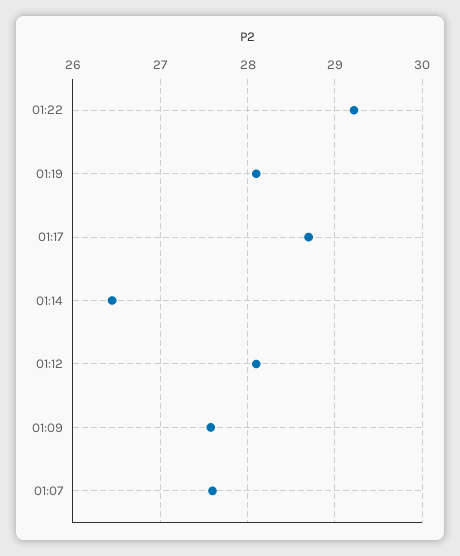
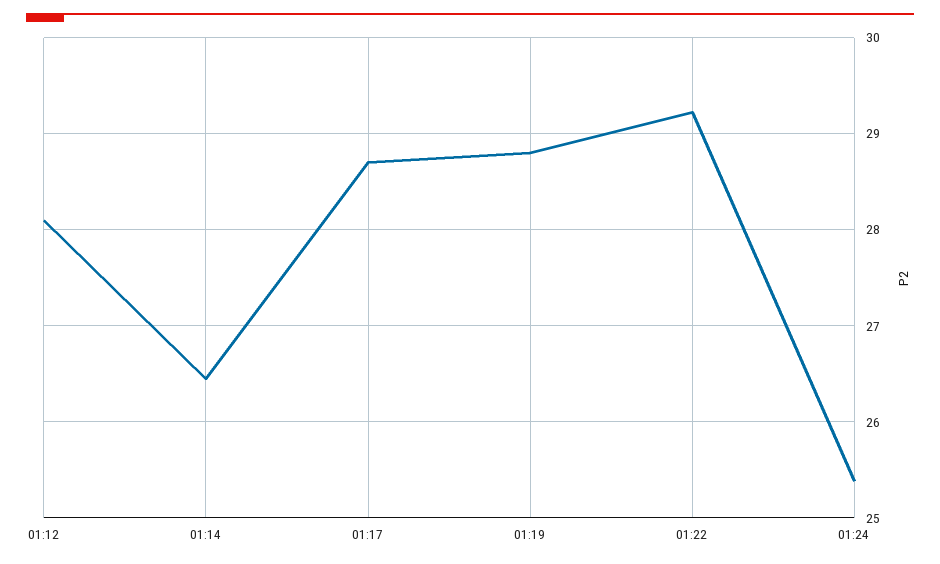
01:19: 28.1 -> 28.8
01:09: 27.6 -> none
01:07: 27.6 -> none
01:24: none -> 25.4

